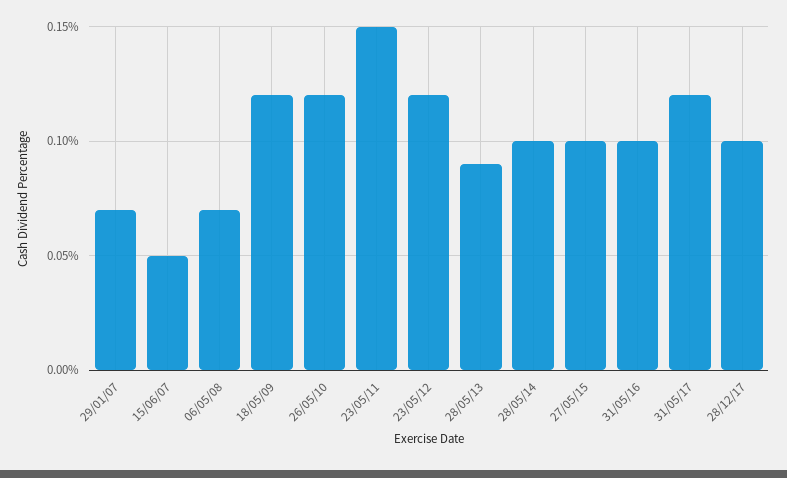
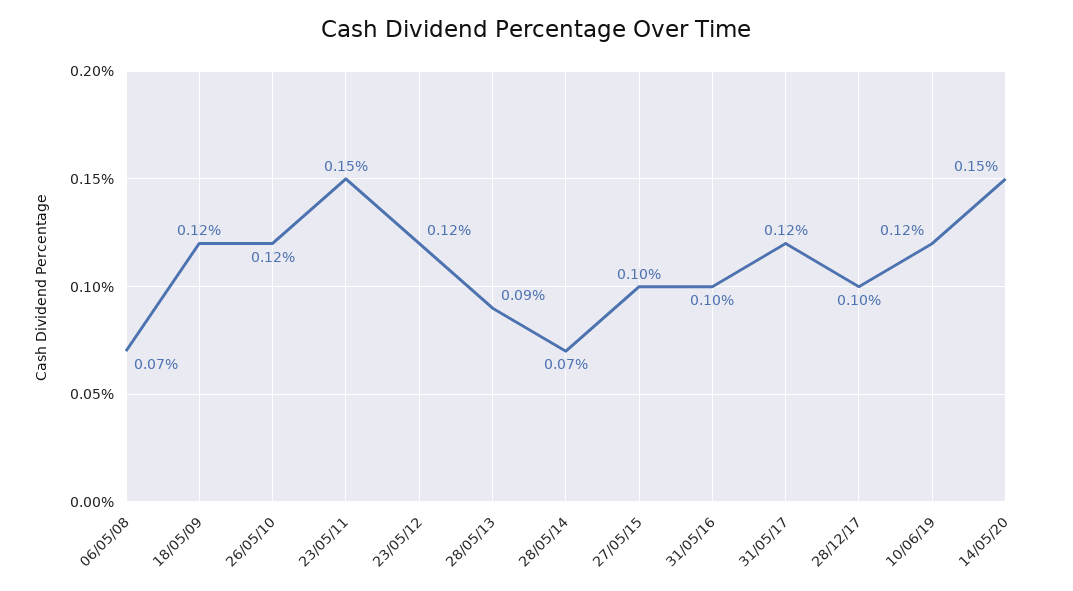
29/01/07: 0.07 -> none
15/06/07: 0.05 -> none
28/05/14: 0.1 -> 0.07
10/06/19: none -> 0.12
14/05/20: none -> 0.15

